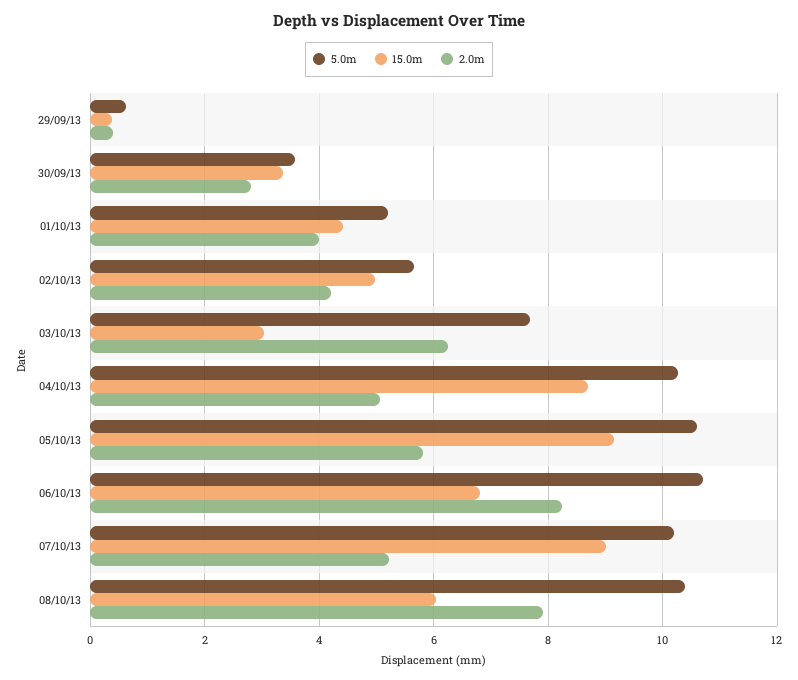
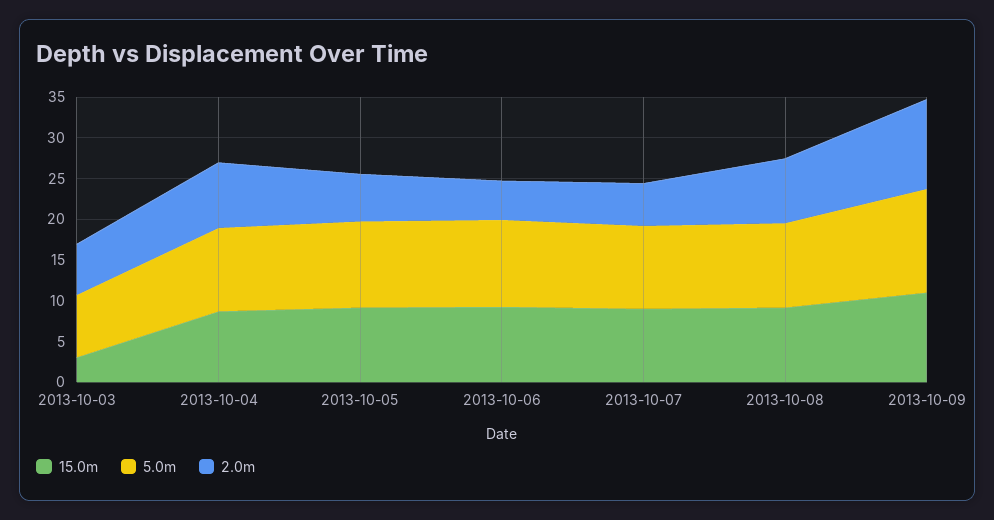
5.0m, 29/09/13: 0.6 -> none
15.0m, 29/09/13: 0.4 -> none
2.0m, 29/09/13: 0.4 -> none
5.0m, 30/09/13: 3.6 -> none
15.0m, 30/09/13: 3.4 -> none
2.0m, 30/09/13: 2.8 -> none
5.0m, 01/10/13: 5.2 -> none
15.0m, 01/10/13: 4.4 -> none
2.0m, 01/10/13: 4 -> none
5.0m, 02/10/13: 5.6 -> none
15.0m, 02/10/13: 5 -> none
2.0m, 02/10/13: 4.2 -> none
2.0m, 04/10/13: 5 -> 8
15.0m, 06/10/13: 6.8 -> 9
2.0m, 06/10/13: 8.2 -> 5
15.0m, 08/10/13: 6 -> 9
15.0m, 2013-10-09: none -> 11
5.0m, 2013-10-09: none -> 13
2.0m, 2013-10-09: none -> 11

